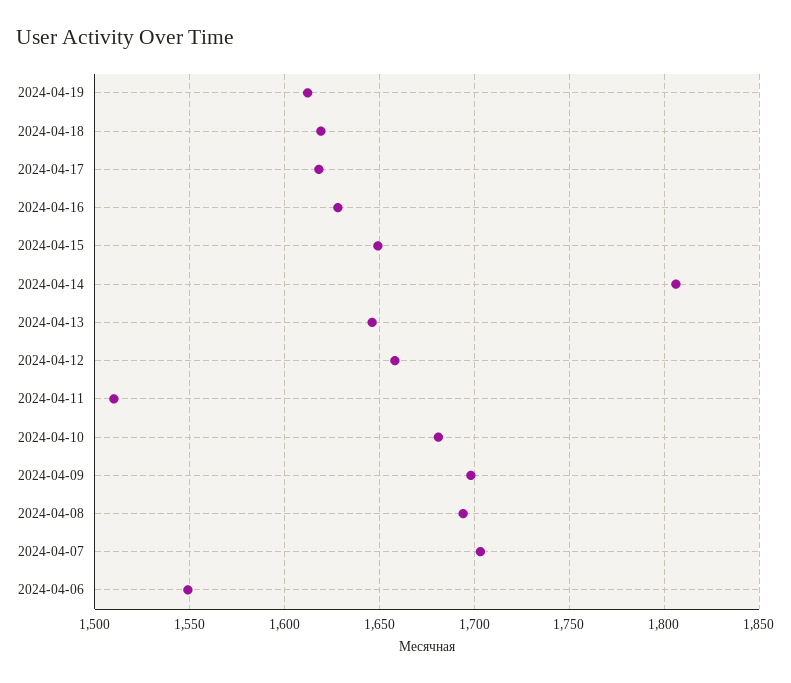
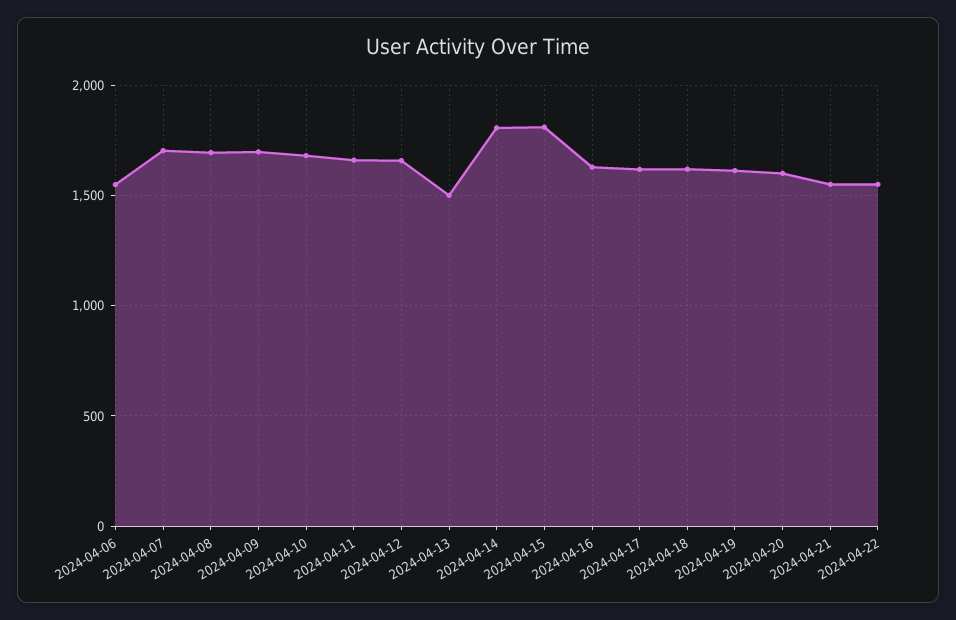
2024-04-15: 1650 -> 1800
2024-04-13: 1645 -> 1500
2024-04-11: 1510 -> 1650
2024-04-20: none -> 1600
2024-04-21: none -> 1550
2024-04-22: none -> 1550

